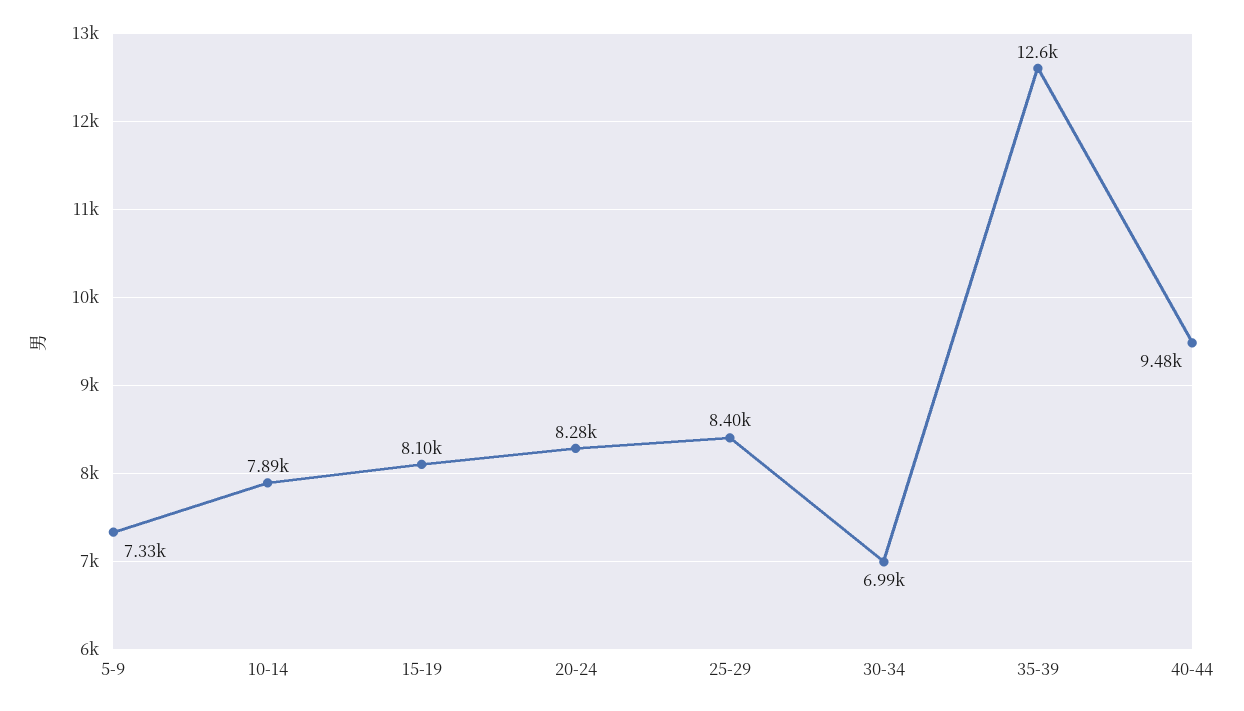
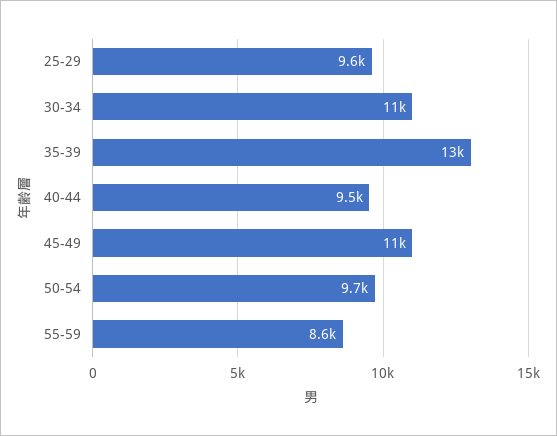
5-9: 7330 -> none
10-14: 7890 -> none
15-19: 8100 -> none
20-24: 8280 -> none
25-29: 8400 -> 9600
30-34: 6990 -> 11000
45-49: none -> 11000
50-54: none -> 9700
55-59: none -> 8600

